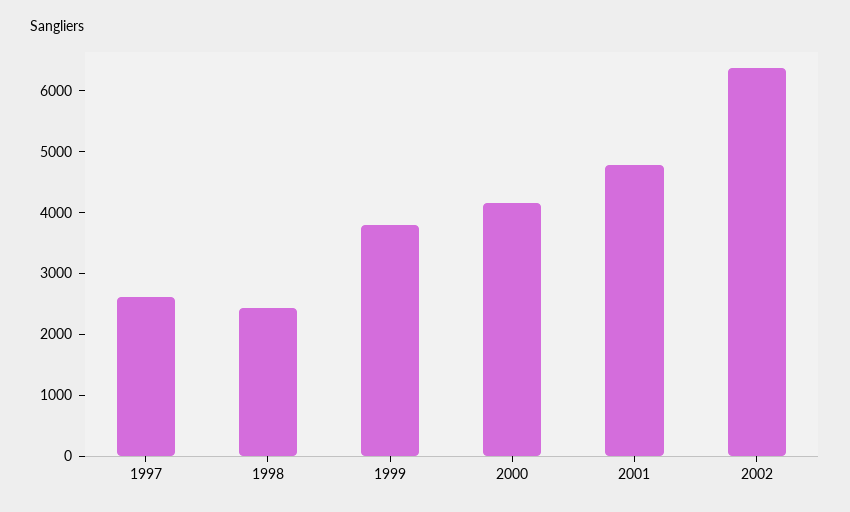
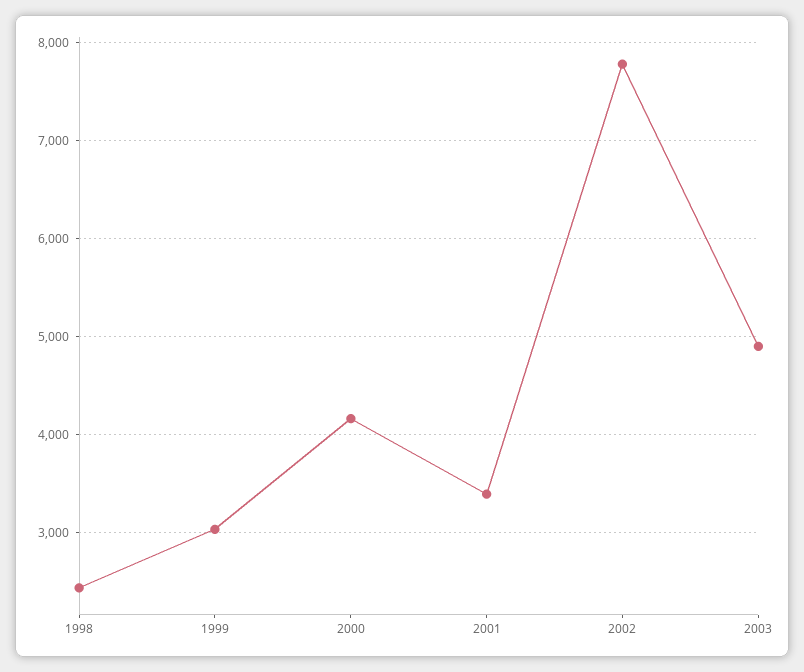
1997: 2600 -> none
1999: 3800 -> 3000
2001: 4800 -> 3400
2002: 6400 -> 7800
2003: none -> 4900

